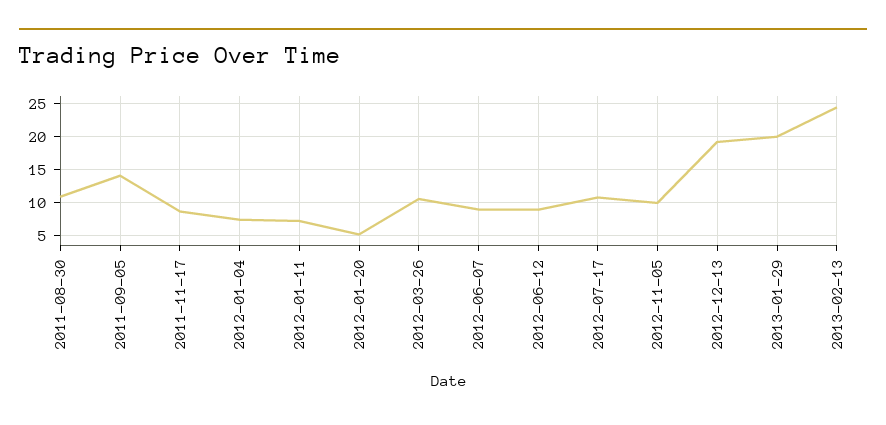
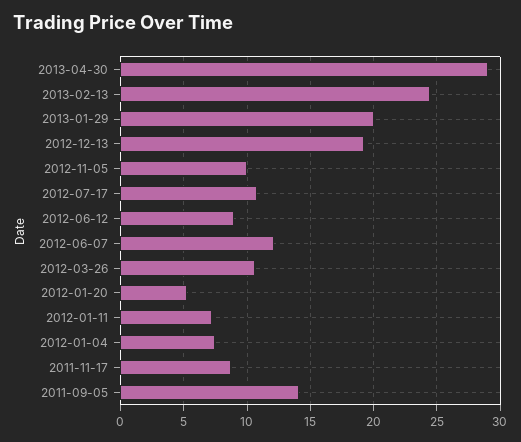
2011-08-30: 11 -> none
2012-06-07: 9 -> 12
2013-04-30: none -> 29

